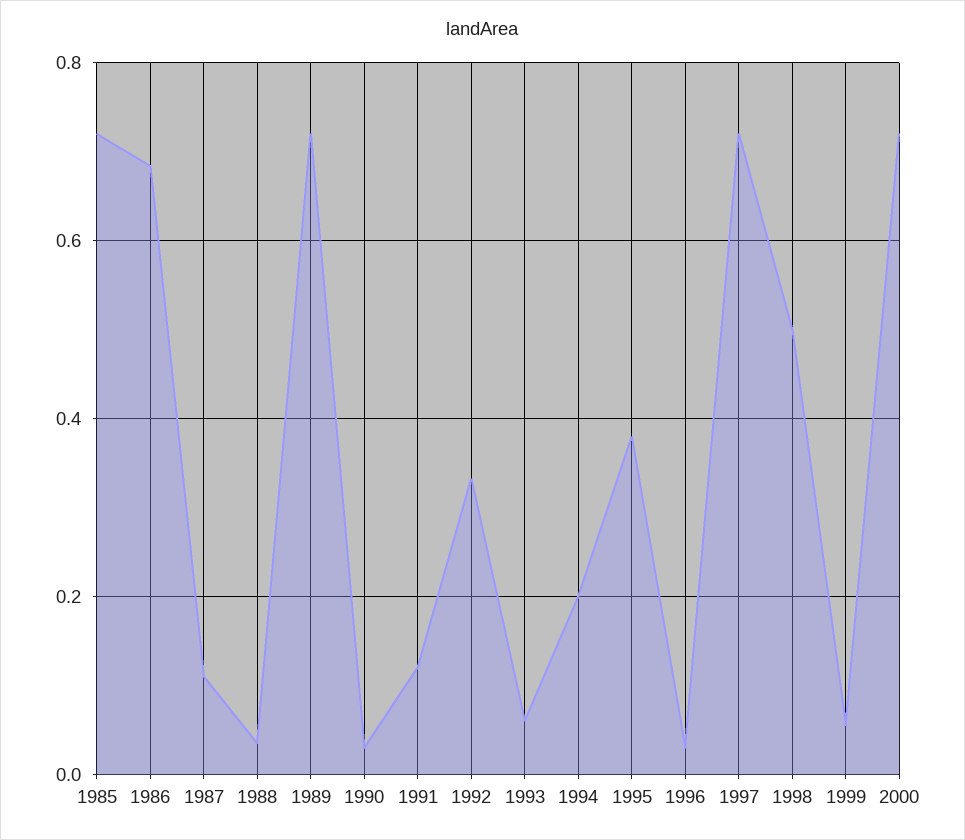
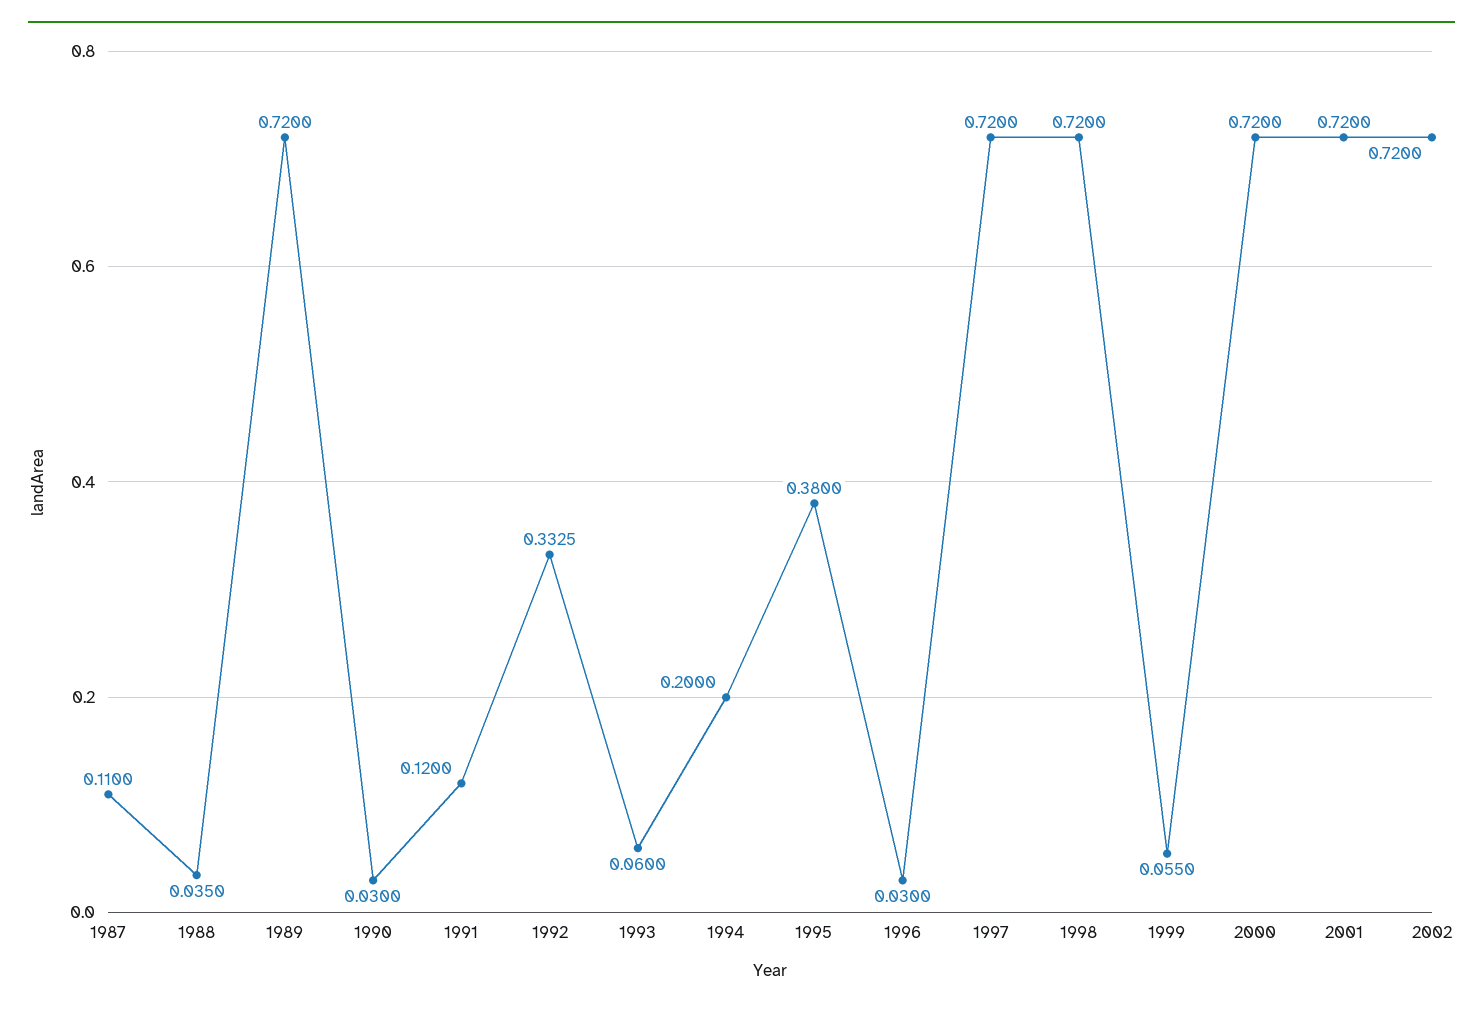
1985: 0.72 -> none
1986: 0.68 -> none
1998: 0.5 -> 0.72
2001: none -> 0.72
2002: none -> 0.72

